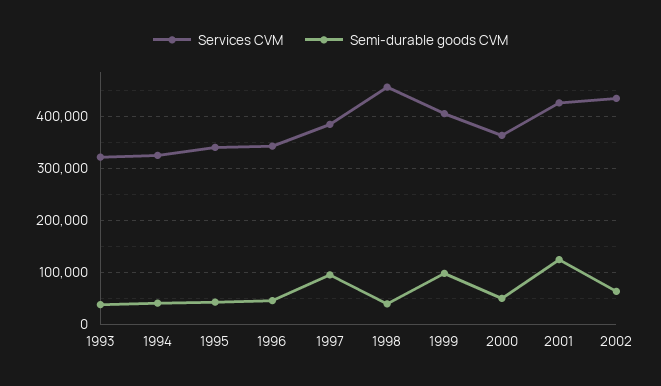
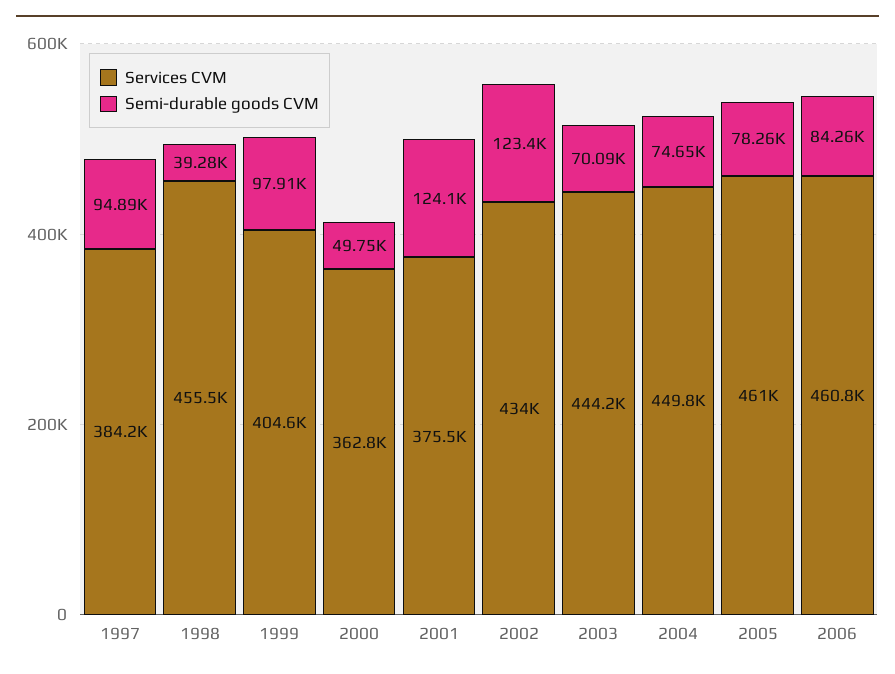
Services CVM, 1993: 320000 -> none
Semi-durable goods CVM, 1993: 40000 -> none
Services CVM, 1994: 320000 -> none
Semi-durable goods CVM, 1994: 40000 -> none
Services CVM, 1995: 340000 -> none
Semi-durable goods CVM, 1995: 40000 -> none
Services CVM, 1996: 340000 -> none
Semi-durable goods CVM, 1996: 40000 -> none
Services CVM, 2001: 420000 -> 375500
Semi-durable goods CVM, 2002: 60000 -> 123400
Services CVM, 2003: none -> 444200
Semi-durable goods CVM, 2003: none -> 70090
Services CVM, 2004: none -> 449800
Semi-durable goods CVM, 2004: none -> 74650
Services CVM, 2005: none -> 461000
Semi-durable goods CVM, 2005: none -> 78260
Services CVM, 2006: none -> 460800
Semi-durable goods CVM, 2006: none -> 84260

